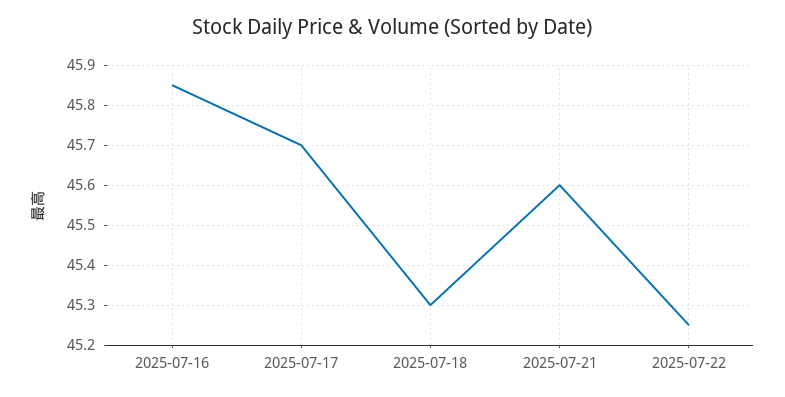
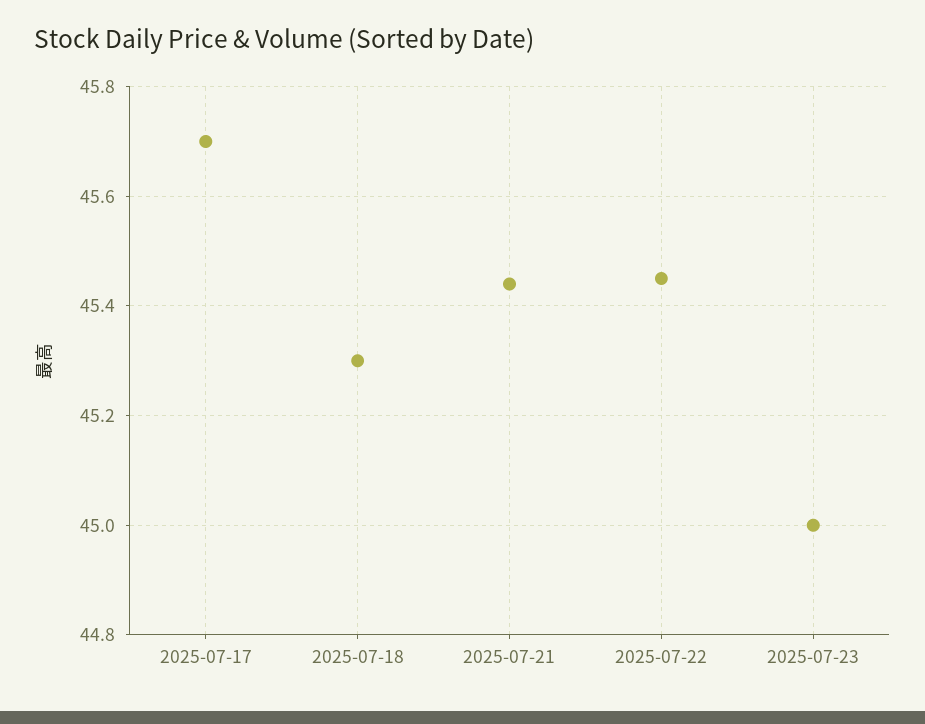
2025-07-16: 45.85 -> none
2025-07-21: 45.6 -> 45.45
2025-07-22: 45.25 -> 45.45
2025-07-23: none -> 45

